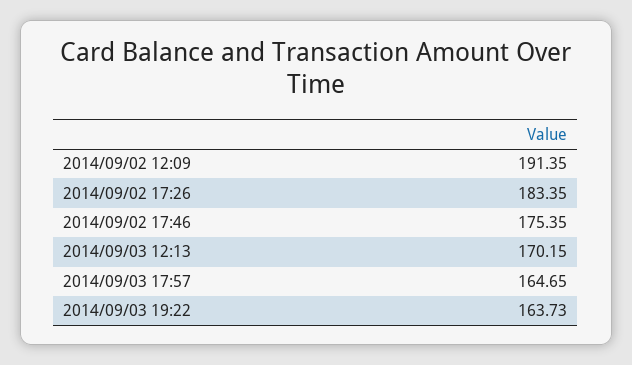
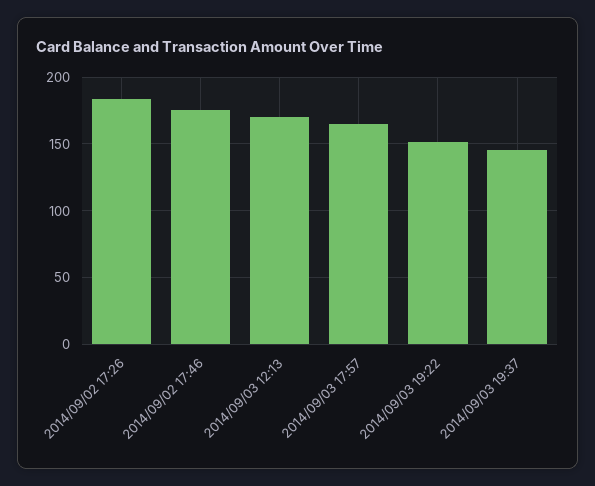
2014/09/02 12:09: 191.35 -> none
2014/09/03 19:22: 163.73 -> 150
2014/09/03 19:37: none -> 145

